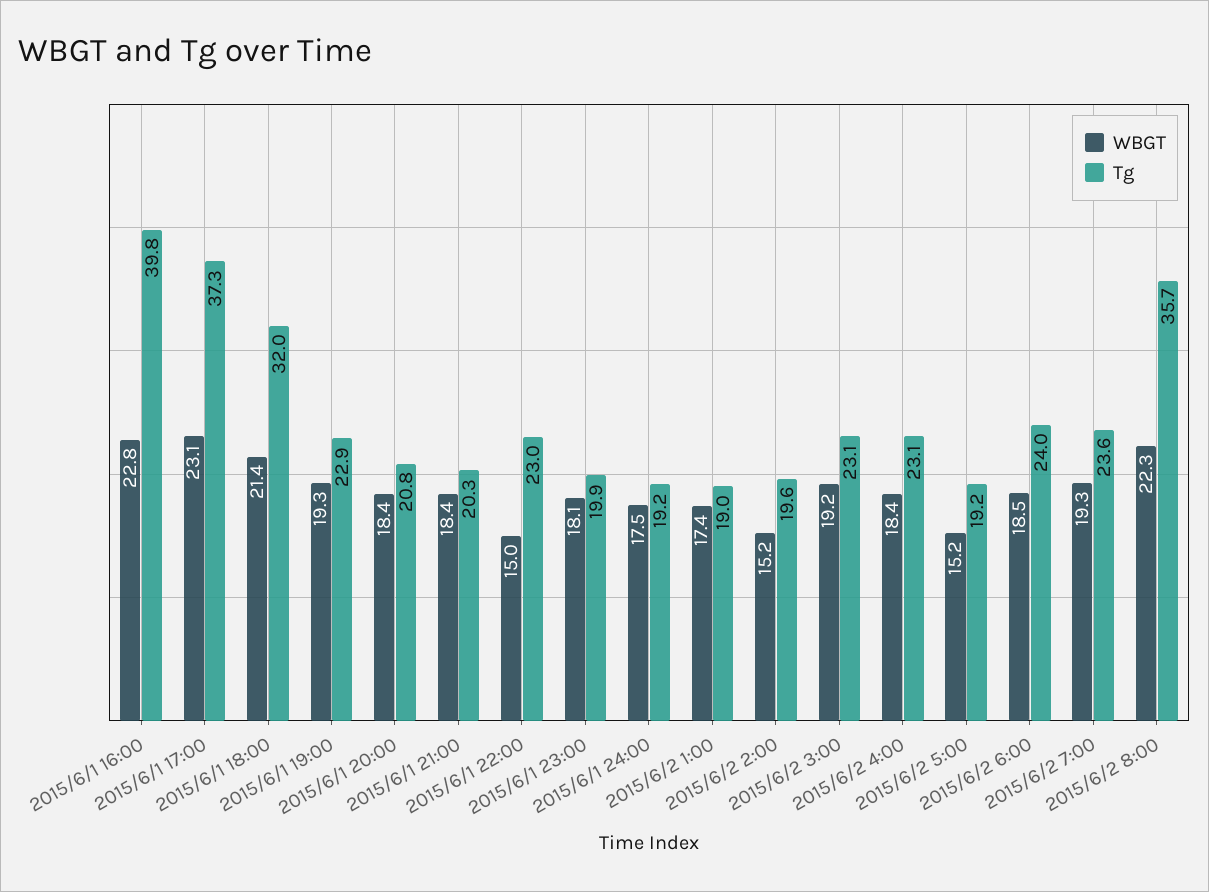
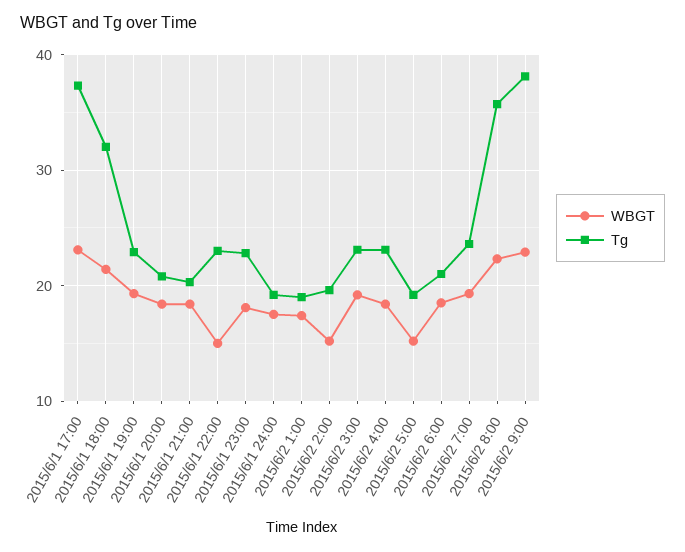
WBGT, 2015/6/1 16:00: 22.8 -> none
Tg, 2015/6/1 16:00: 39.8 -> none
Tg, 2015/6/1 23:00: 19.9 -> 23
Tg, 2015/6/2 6:00: 24 -> 21
WBGT, 2015/6/2 9:00: none -> 23
Tg, 2015/6/2 9:00: none -> 38

